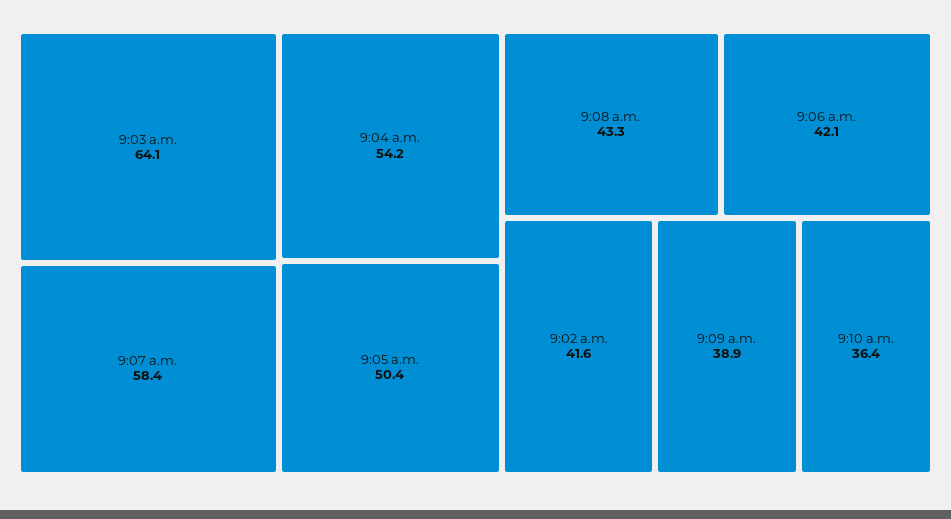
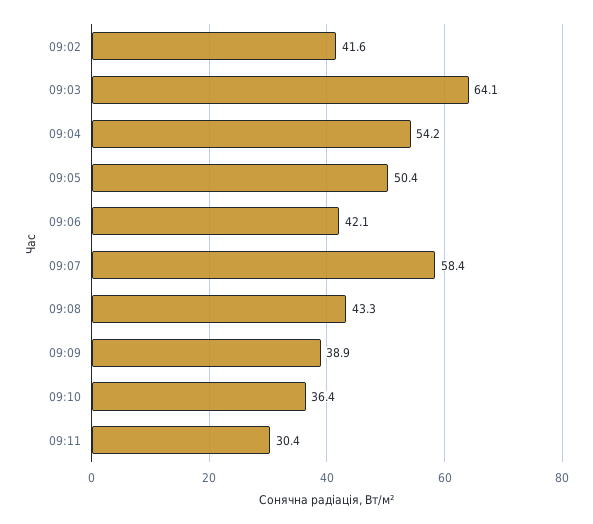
09:11: none -> 30.4

